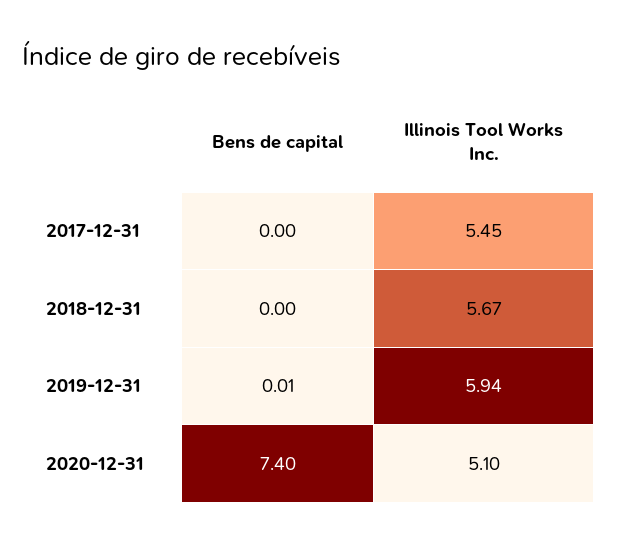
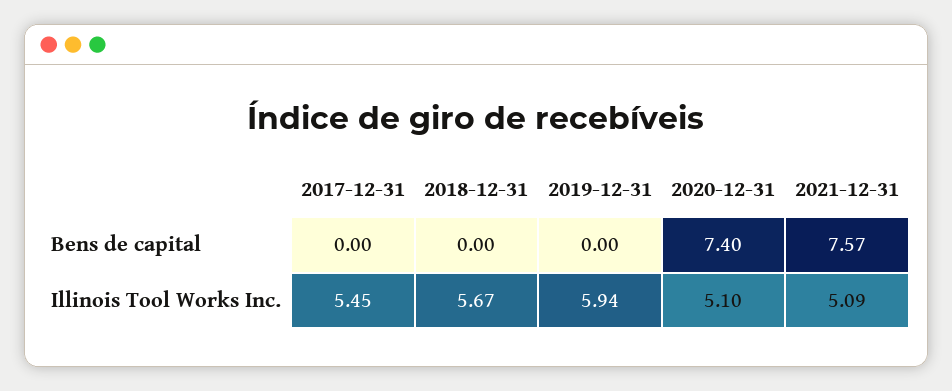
Bens de capital, 2019-12-31: 0.01 -> 0
Bens de capital, 2021-12-31: none -> 7.57
Illinois Tool Works Inc., 2021-12-31: none -> 5.09

